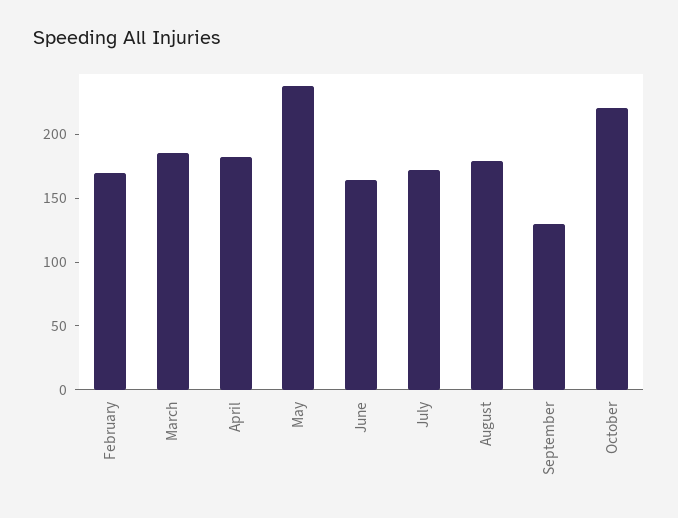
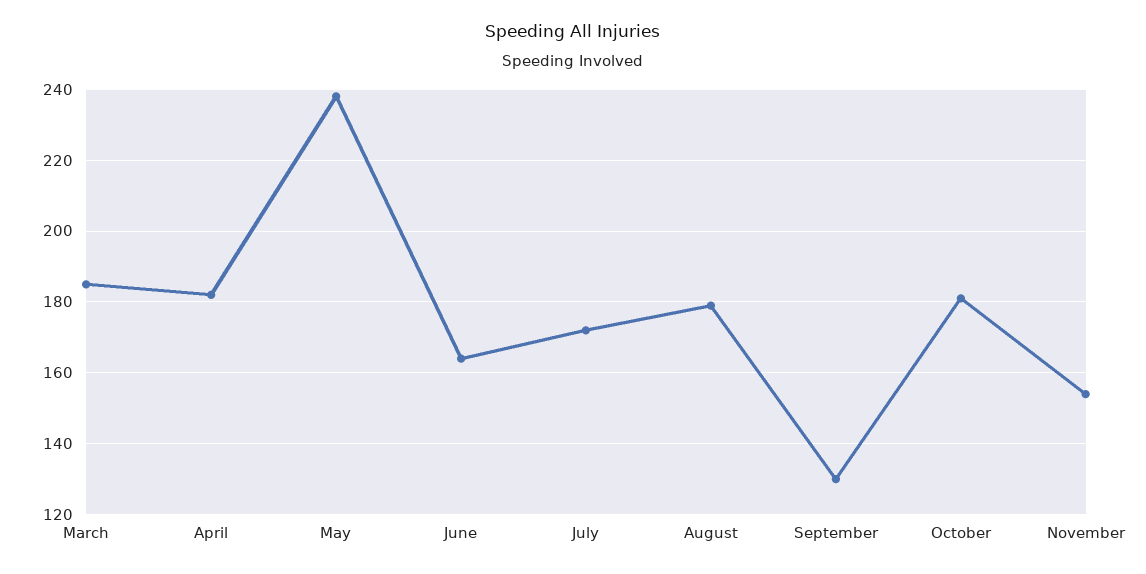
February: 170 -> none
October: 220 -> 180
November: none -> 155

